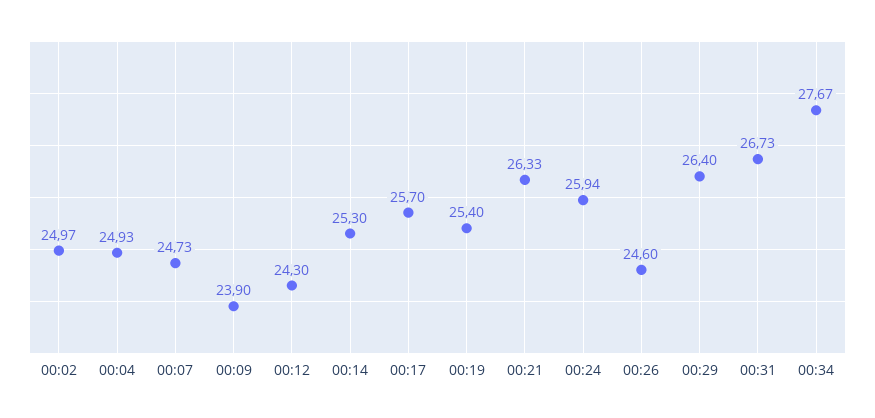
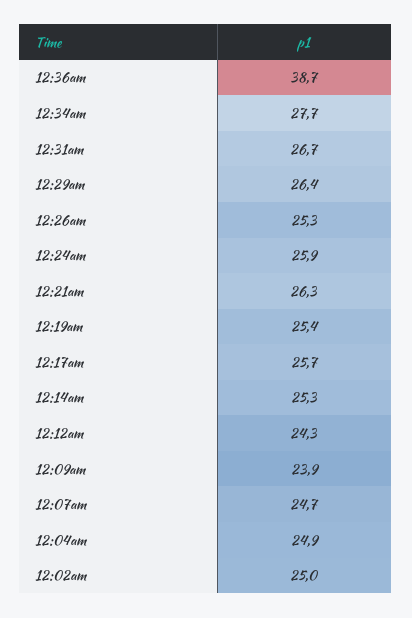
00:26: 24.6 -> 25.3
12:36am: none -> 38.7

